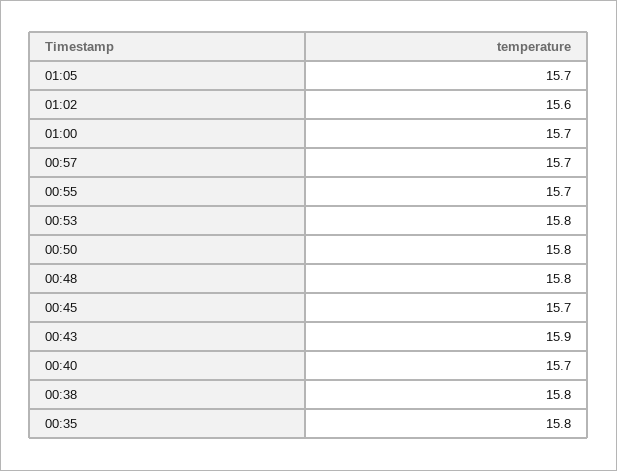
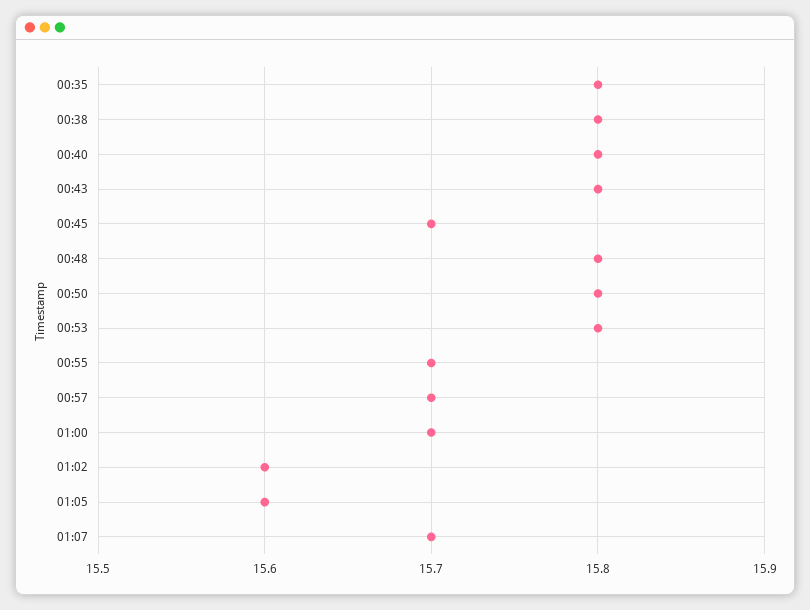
01:05: 15.7 -> 15.6
00:43: 15.9 -> 15.8
00:40: 15.7 -> 15.8
01:07: none -> 15.7

